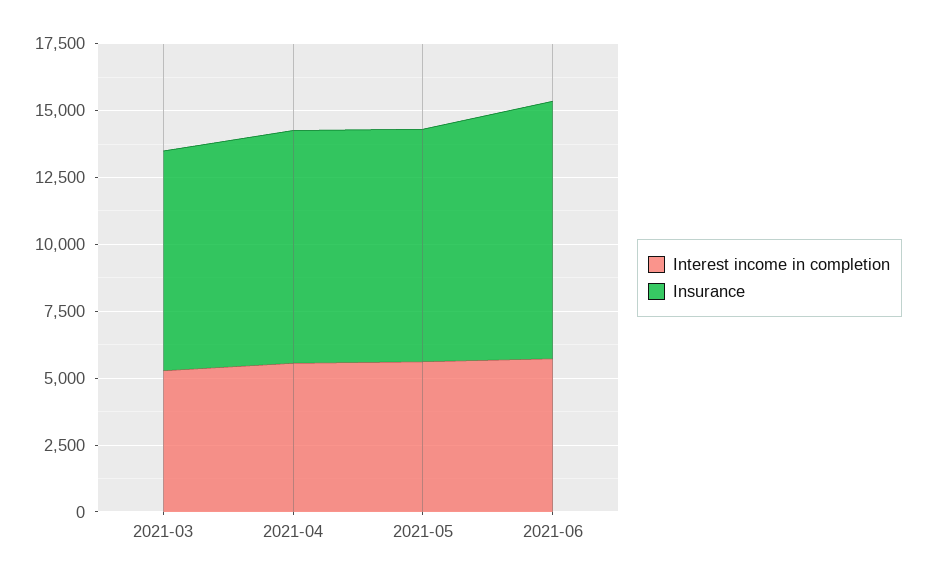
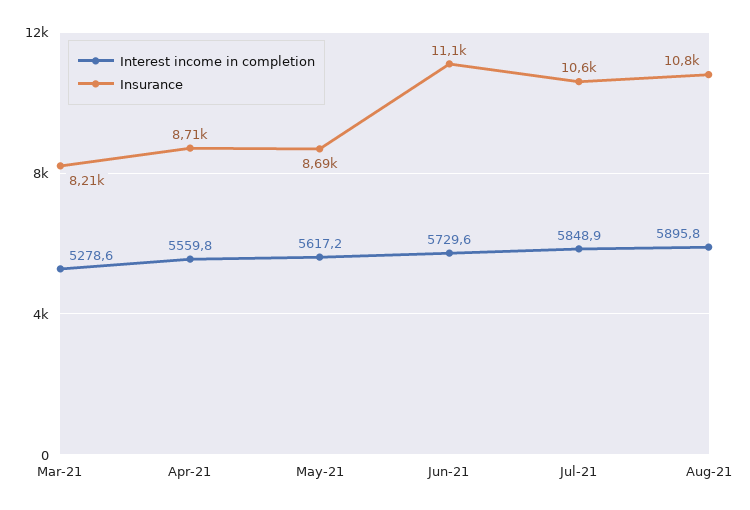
Insurance, 2021-06: 9500 -> 11100
Interest income in completion, Jul-21: none -> 5848.9
Insurance, Jul-21: none -> 10600
Interest income in completion, Aug-21: none -> 5895.8
Insurance, Aug-21: none -> 10800

